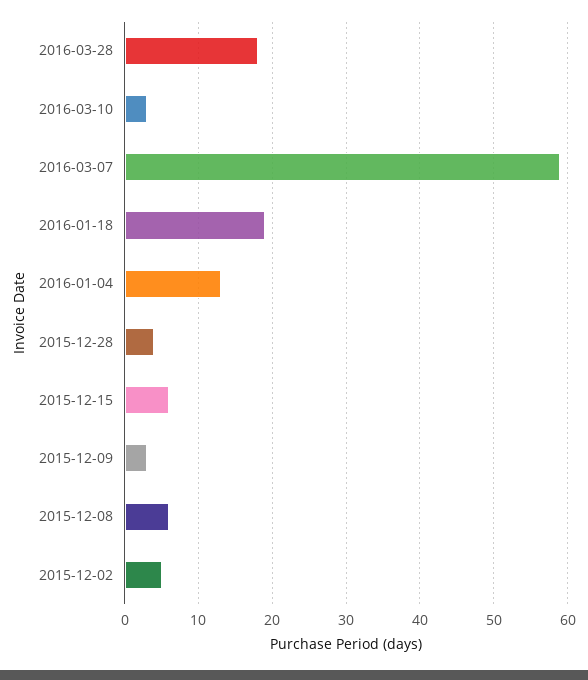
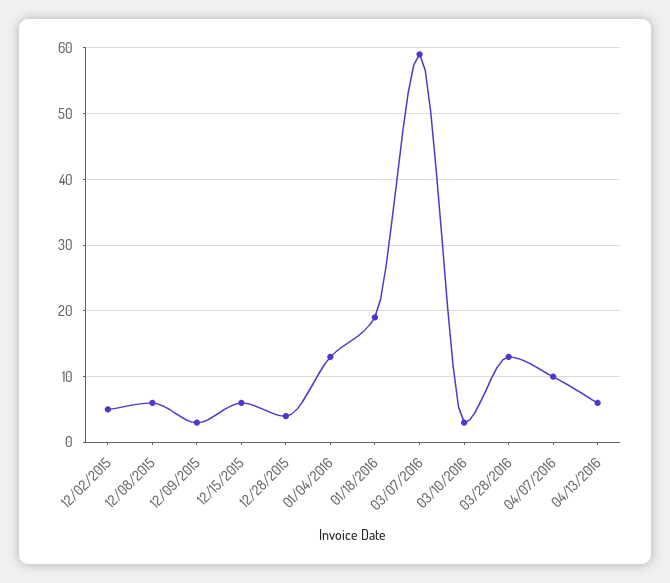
2016-03-28: 18 -> 13
04/07/2016: none -> 10
04/13/2016: none -> 6

